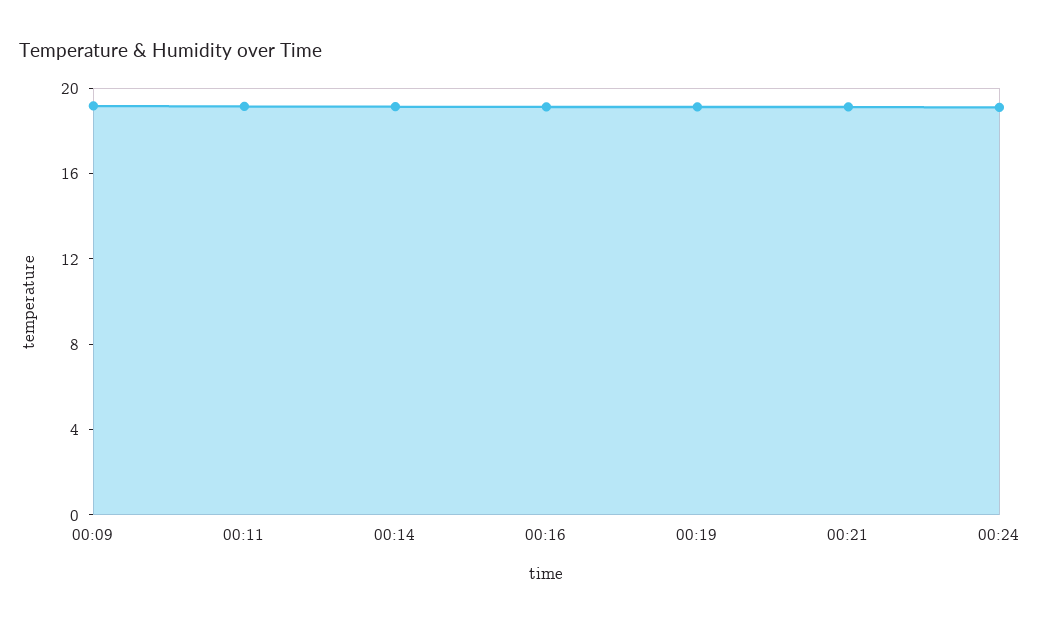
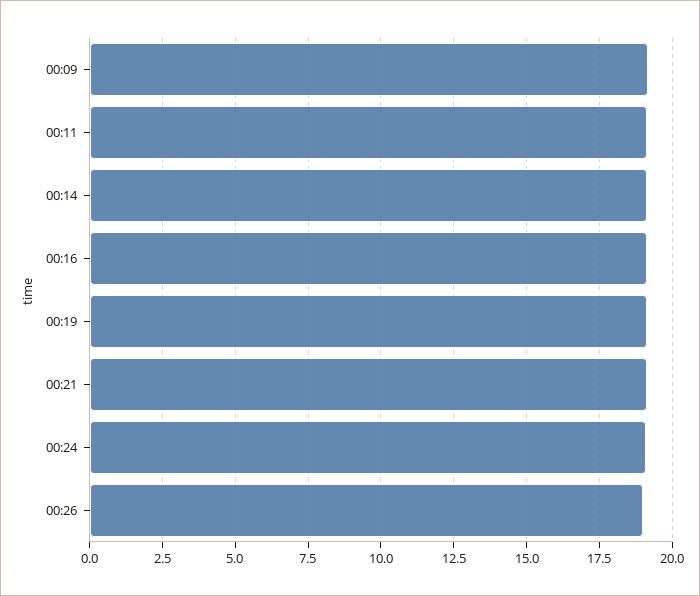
00:26: none -> 19

